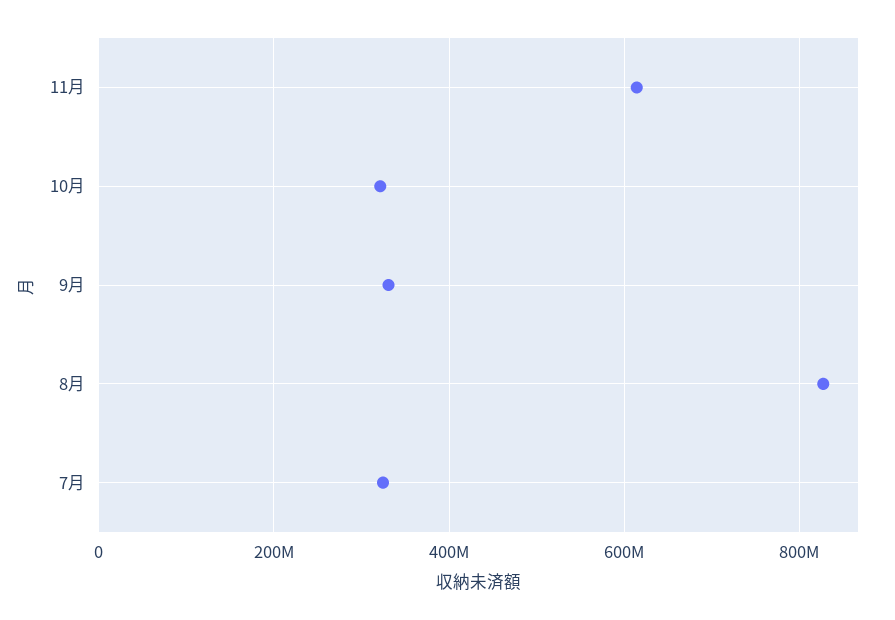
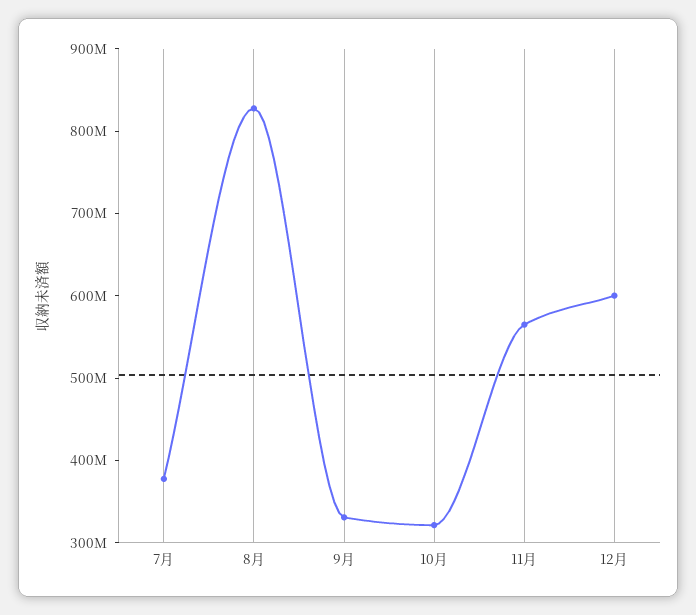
11月: 620000000 -> 560000000
7月: 320000000 -> 380000000
12月: none -> 600000000

